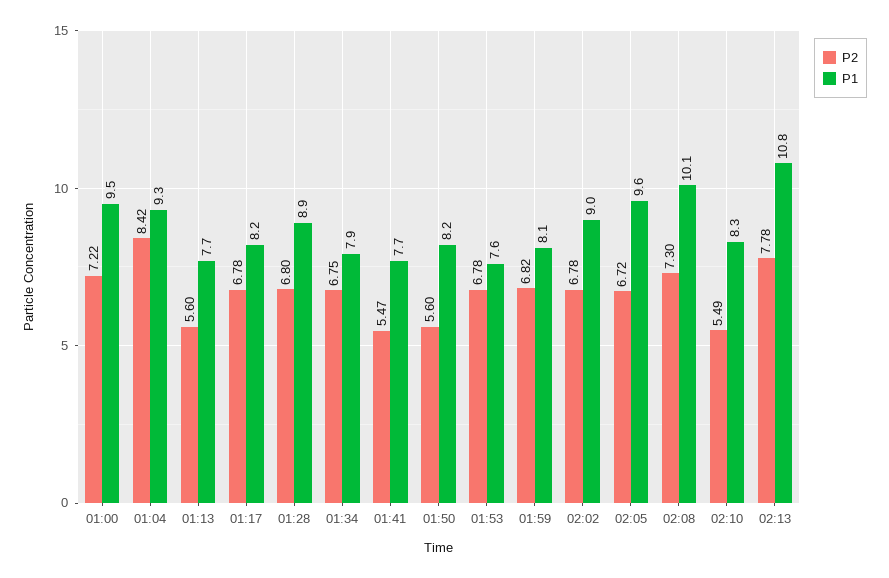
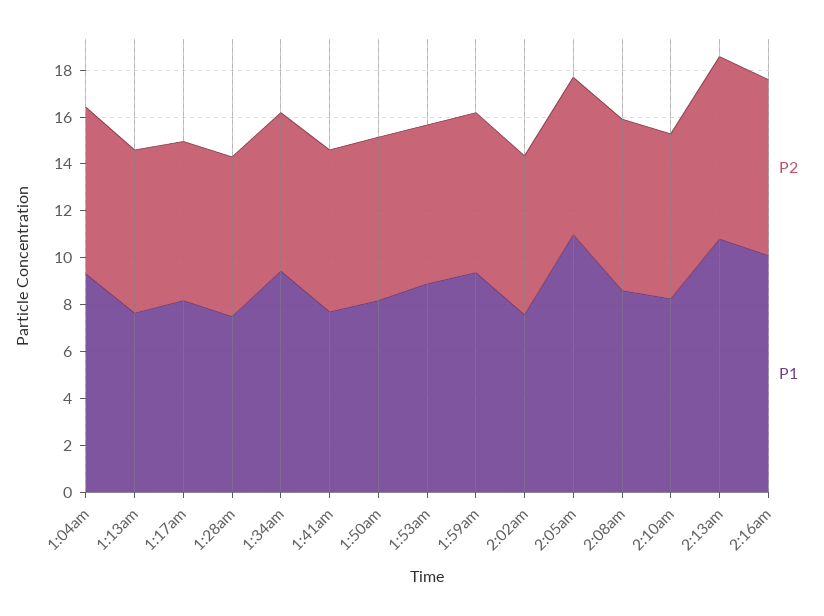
P2, 01:00: 7.22 -> none
P1, 01:00: 9.5 -> none
P2, 01:04: 8.42 -> 7
P2, 01:13: 5.6 -> 7
P1, 01:28: 8.9 -> 7.5
P1, 01:34: 7.9 -> 9.5
P2, 01:41: 5.47 -> 7
P2, 01:50: 5.6 -> 7
P1, 01:53: 7.6 -> 9
P1, 01:59: 8.1 -> 9.5
P1, 02:02: 9 -> 7.5
P1, 02:05: 9.6 -> 11
P1, 02:08: 10.1 -> 8.5
P2, 02:10: 5.49 -> 7
P2, 2:16am: none -> 7.5
P1, 2:16am: none -> 10

